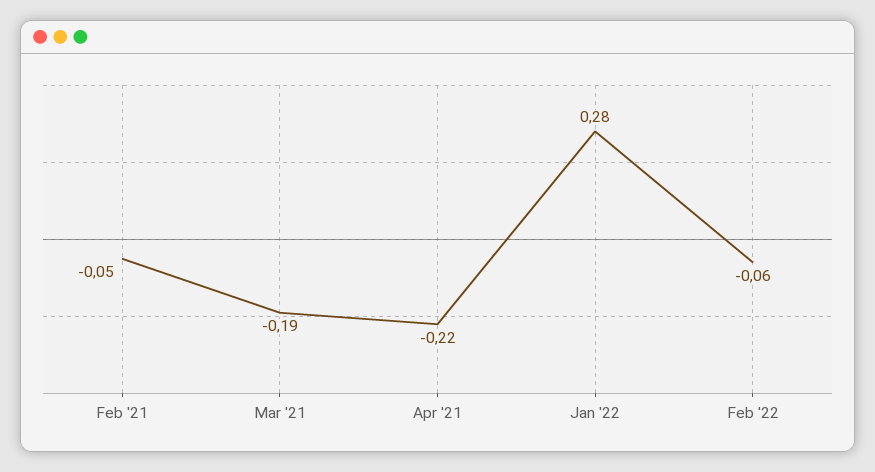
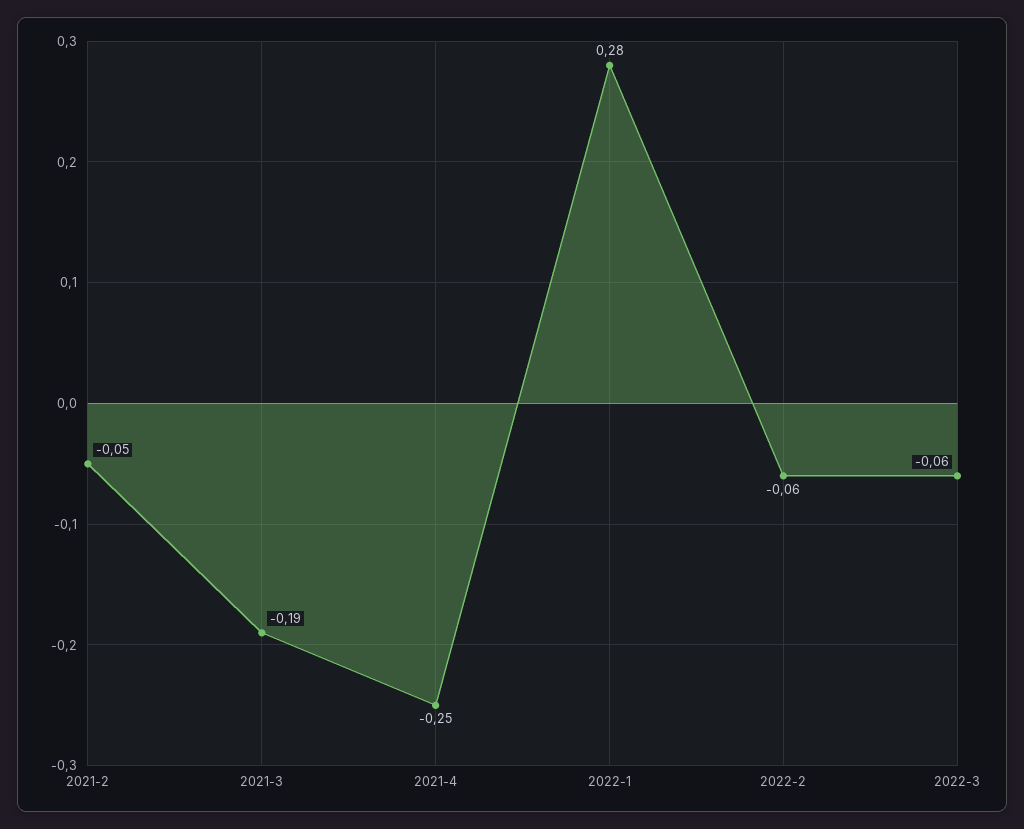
Apr '21: -0.22 -> -0.25
2022-3: none -> -0.06

